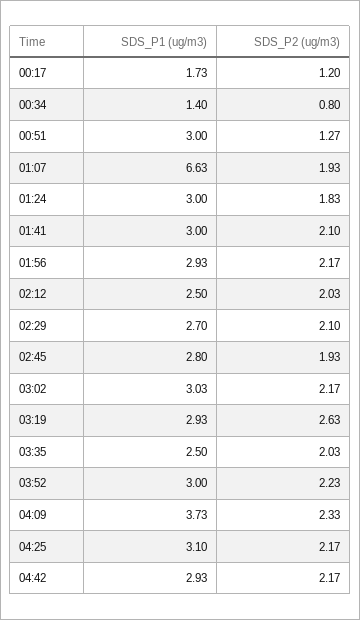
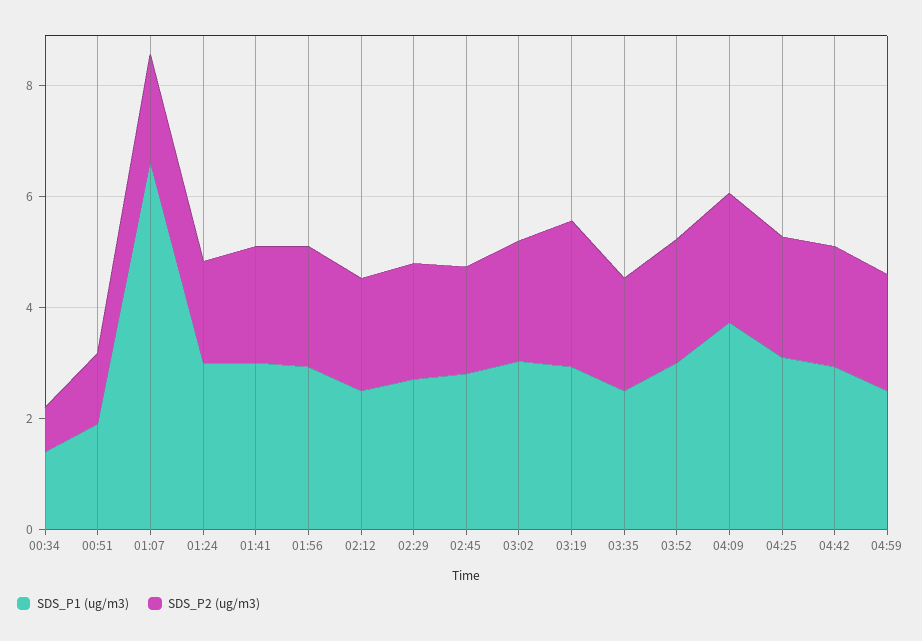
SDS_P1 (ug/m3), 00:17: 1.73 -> none
SDS_P2 (ug/m3), 00:17: 1.2 -> none
SDS_P1 (ug/m3), 00:51: 3 -> 2
SDS_P1 (ug/m3), 04:59: none -> 2.5
SDS_P2 (ug/m3), 04:59: none -> 2

